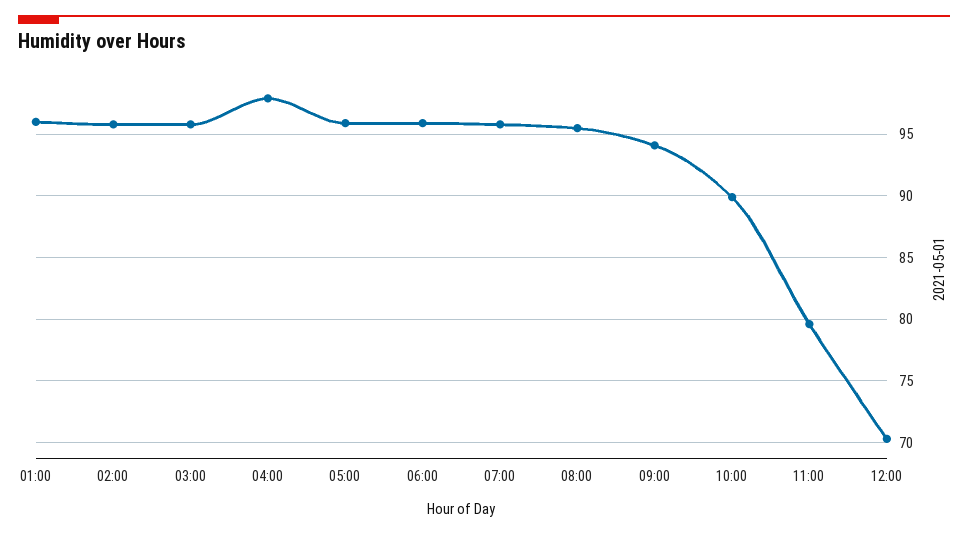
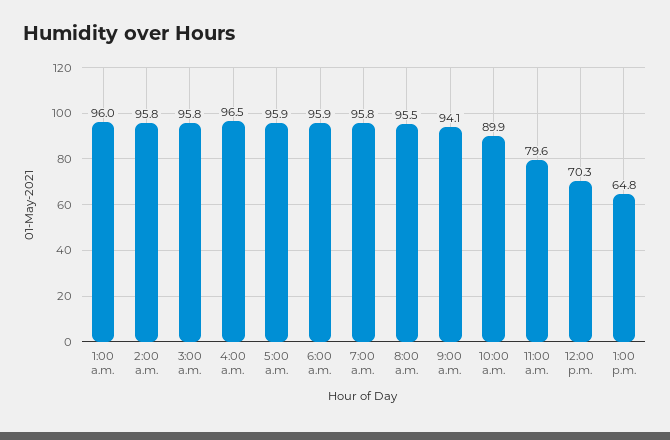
04:00: 98 -> 96.5
1:00 p.m.: none -> 64.8

